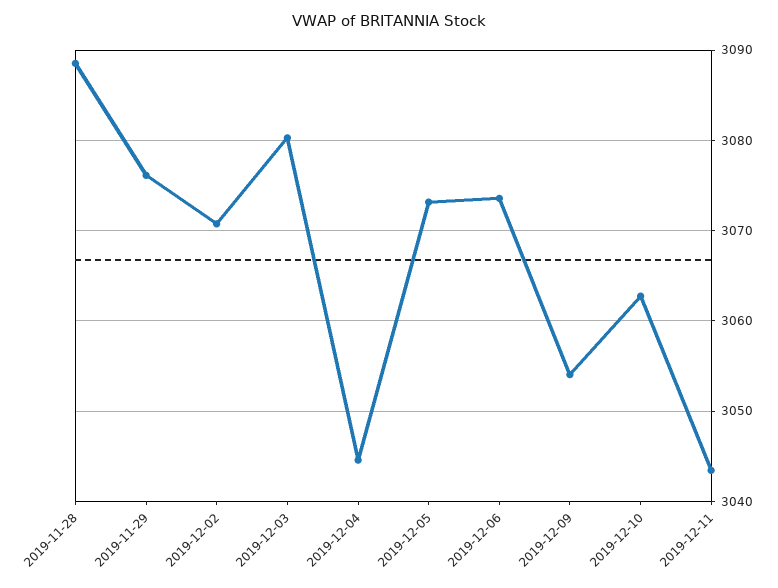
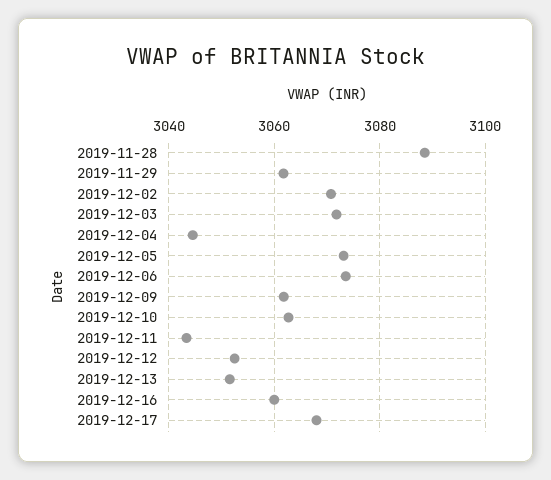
2019-11-29: 3076 -> 3062
2019-12-03: 3080 -> 3072
2019-12-09: 3054 -> 3062
2019-12-12: none -> 3052
2019-12-13: none -> 3052
2019-12-16: none -> 3060
2019-12-17: none -> 3068

